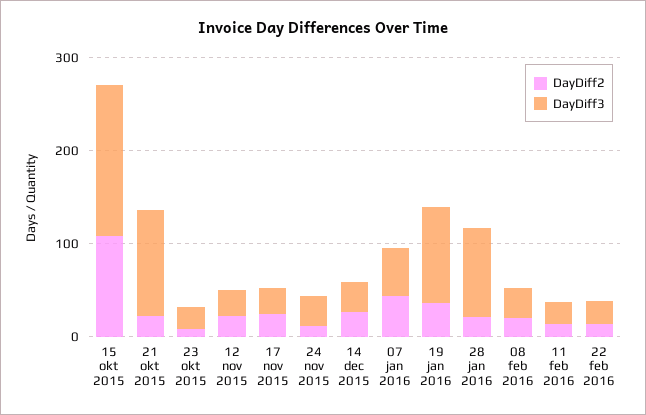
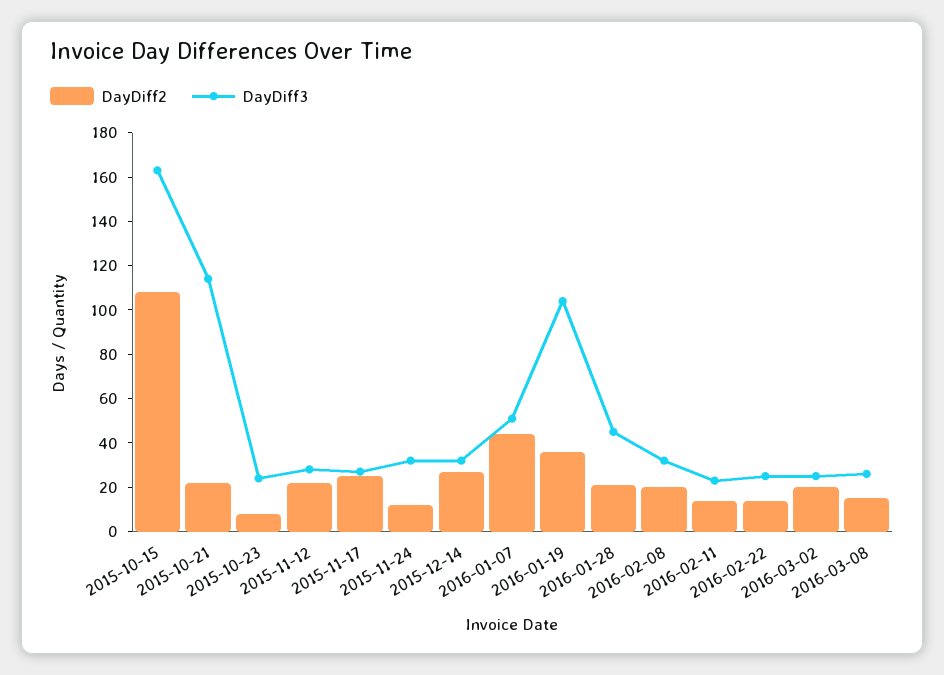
DayDiff3, 28 jan 2016: 100 -> 45
DayDiff2, 2016-03-02: none -> 20
DayDiff3, 2016-03-02: none -> 25
DayDiff2, 2016-03-08: none -> 15
DayDiff3, 2016-03-08: none -> 25

